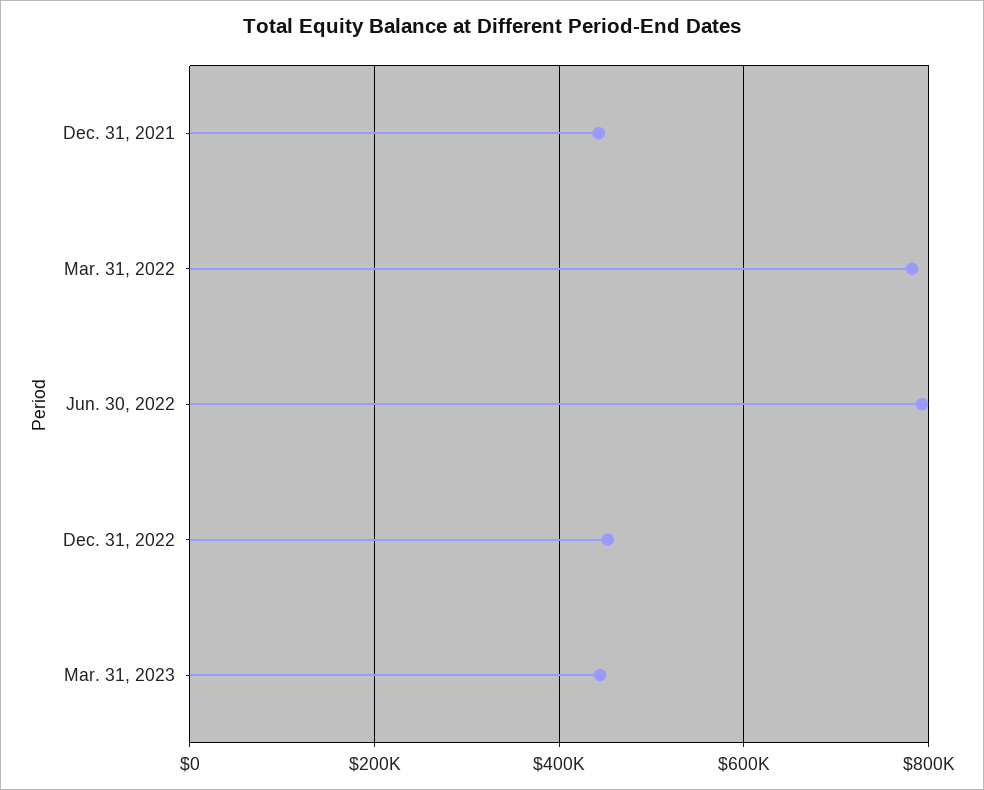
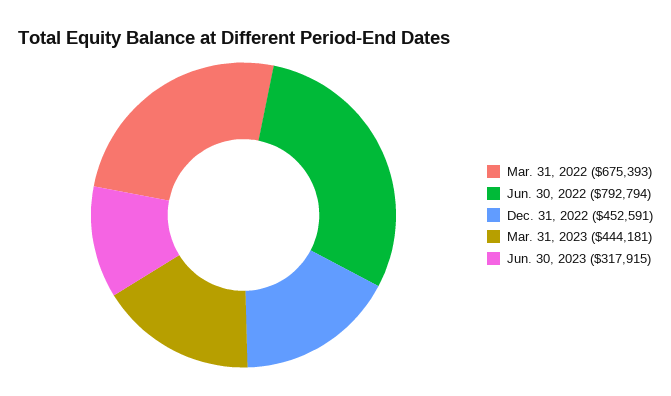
Dec. 31, 2021: 440000 -> none
Mar. 31, 2022: 780000 -> 675393
Jun. 30, 2023: none -> 317915

